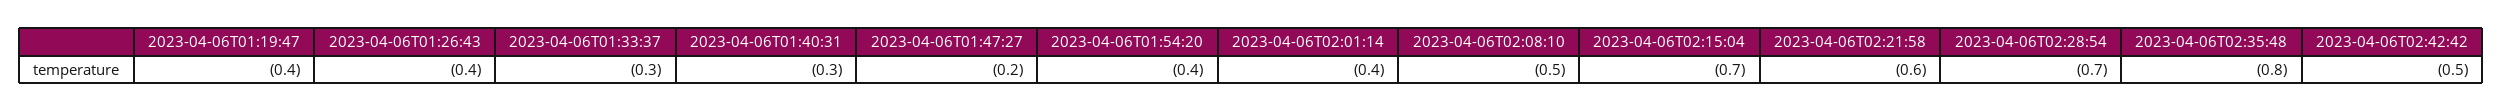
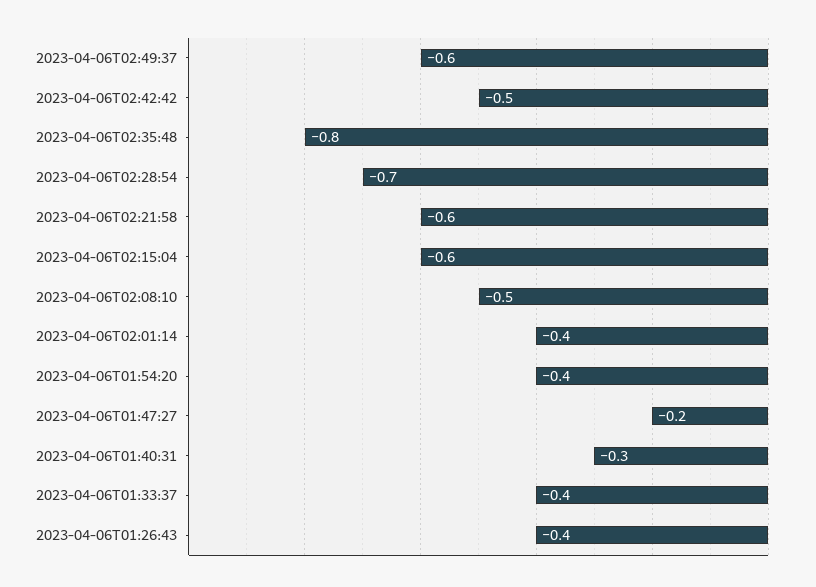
2023-04-06T01:19:47: -0.4 -> none
2023-04-06T01:33:37: -0.3 -> -0.4
2023-04-06T02:15:04: -0.7 -> -0.6
2023-04-06T02:49:37: none -> -0.6

